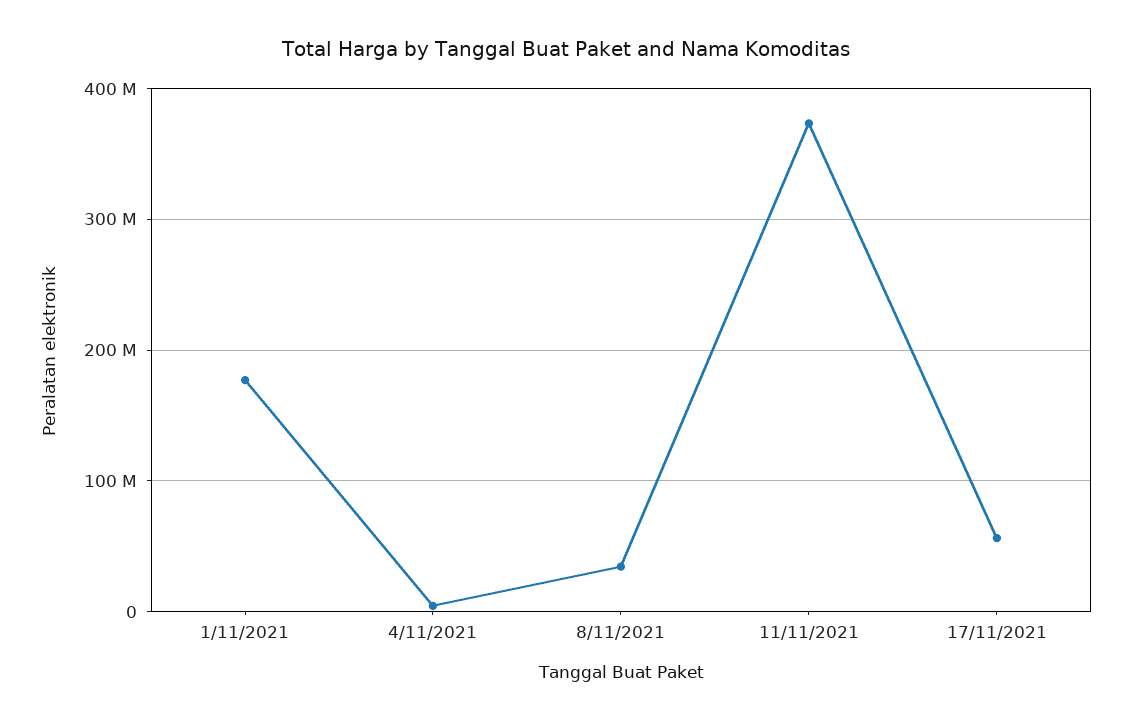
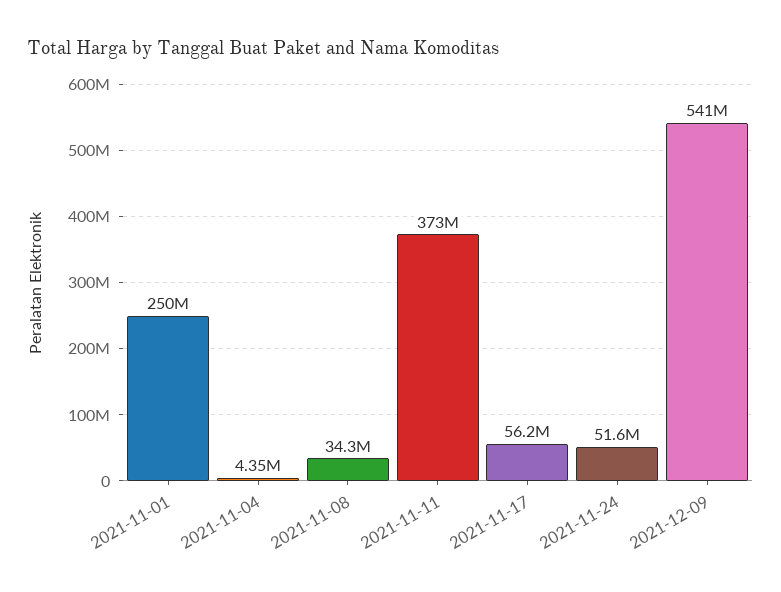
1/11/2021: 180000000 -> 250000000
2021-11-24: none -> 51600000
2021-12-09: none -> 541000000

